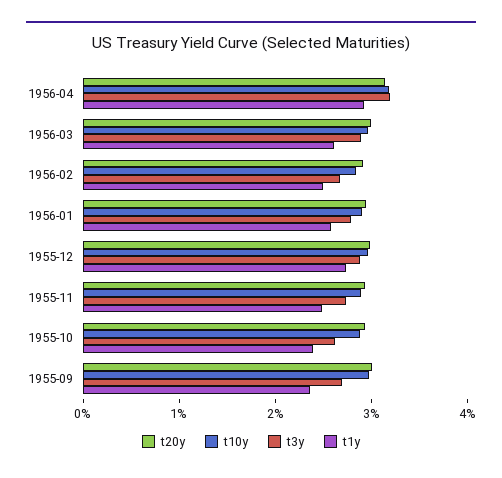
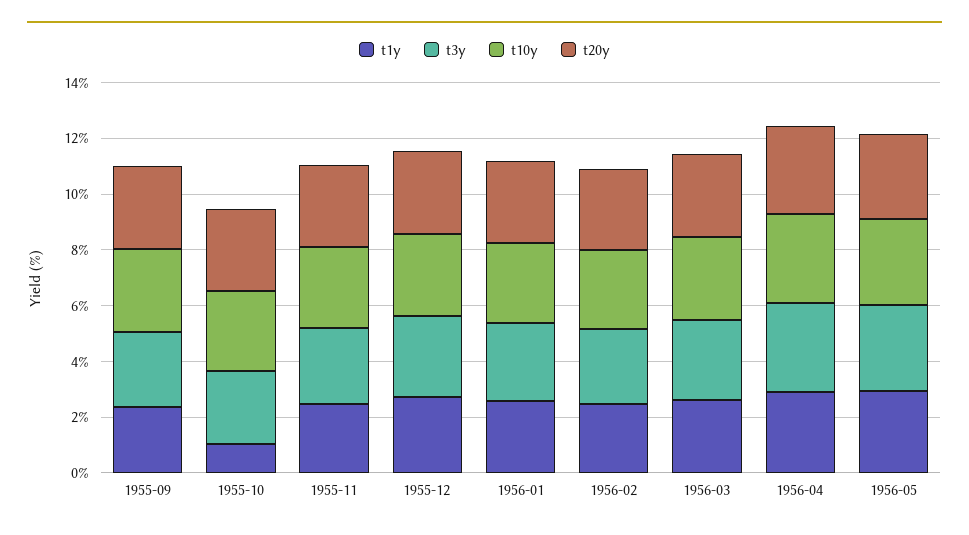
t1y, 1955-10: 2.4 -> 1
t1y, 1956-05: none -> 3
t3y, 1956-05: none -> 3
t10y, 1956-05: none -> 3
t20y, 1956-05: none -> 3

